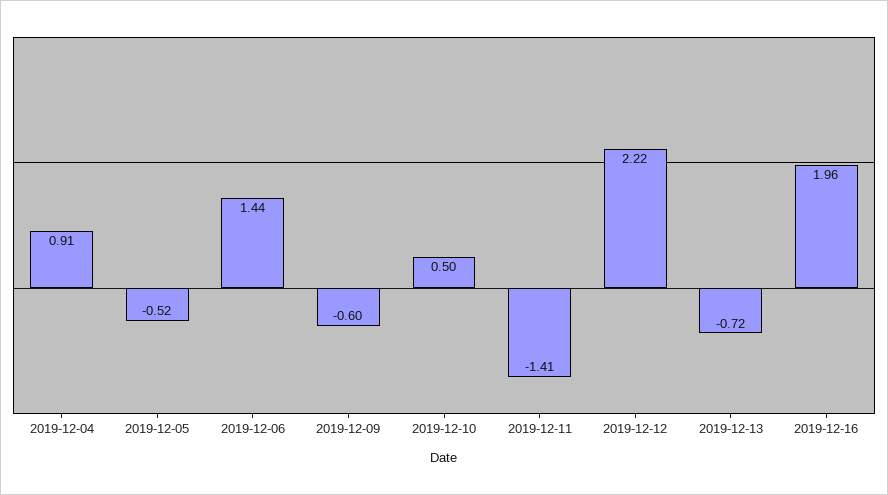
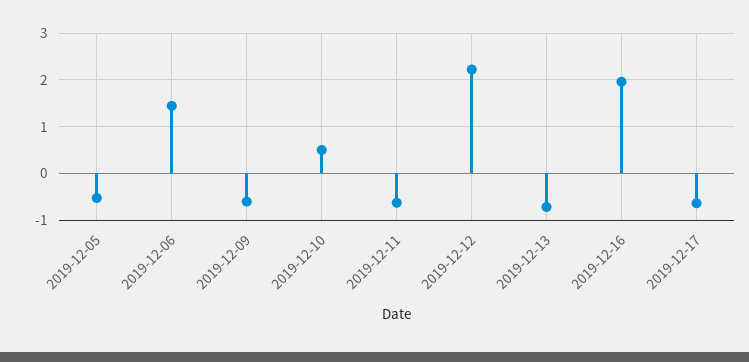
2019-12-04: 0.91 -> none
2019-12-11: -1.41 -> -0.6
2019-12-17: none -> -0.6

